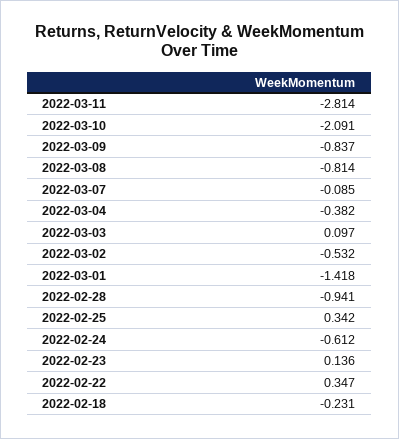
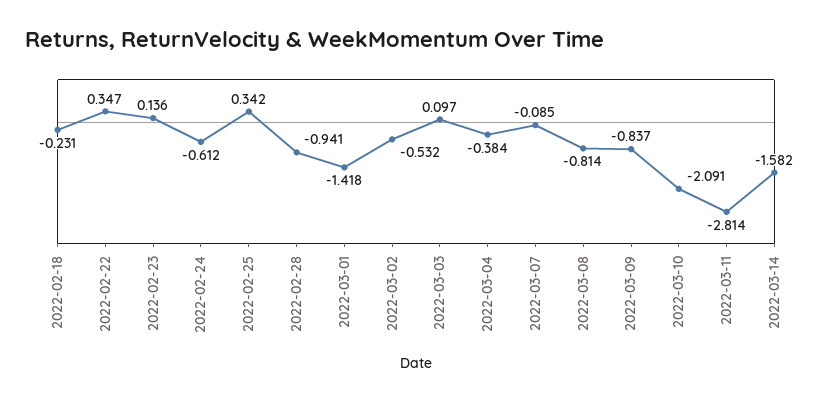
2022-03-04: -0.382 -> -0.384
2022-03-14: none -> -1.582

